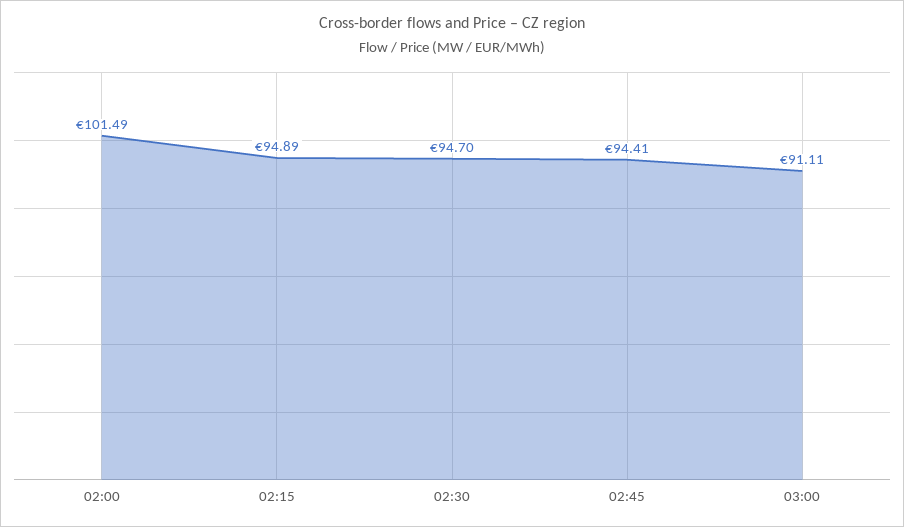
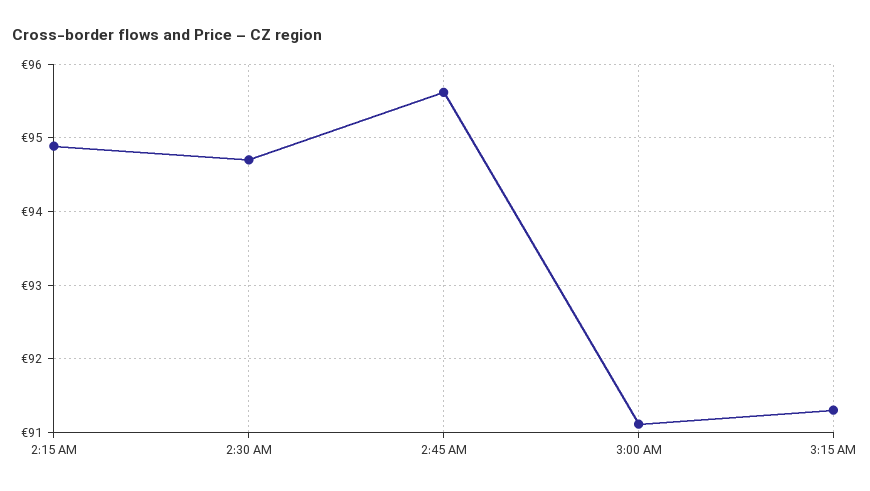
02:00: 101.49 -> none
02:45: 94.41 -> 95.6
3:15 AM: none -> 91.3

